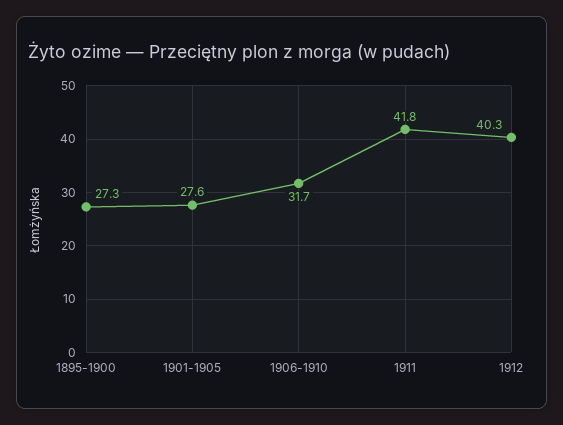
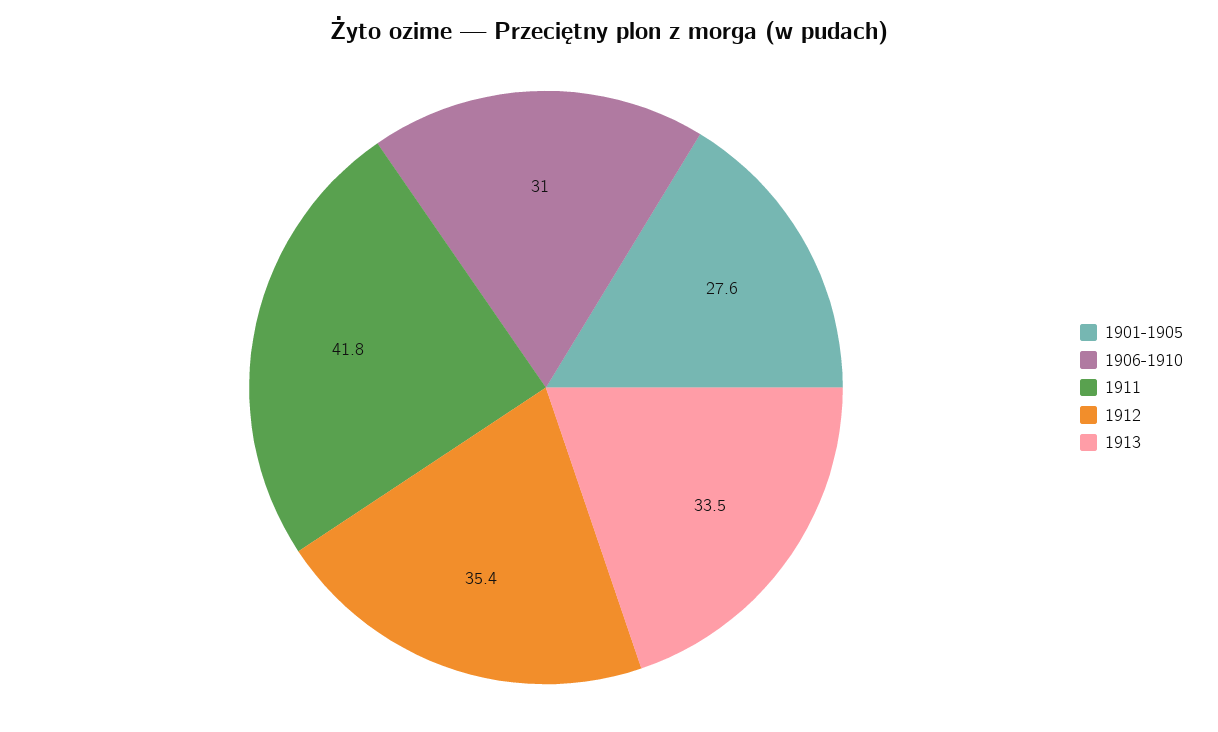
1895-1900: 27.3 -> none
1906-1910: 31.7 -> 31
1912: 40.3 -> 35.4
1913: none -> 33.5

